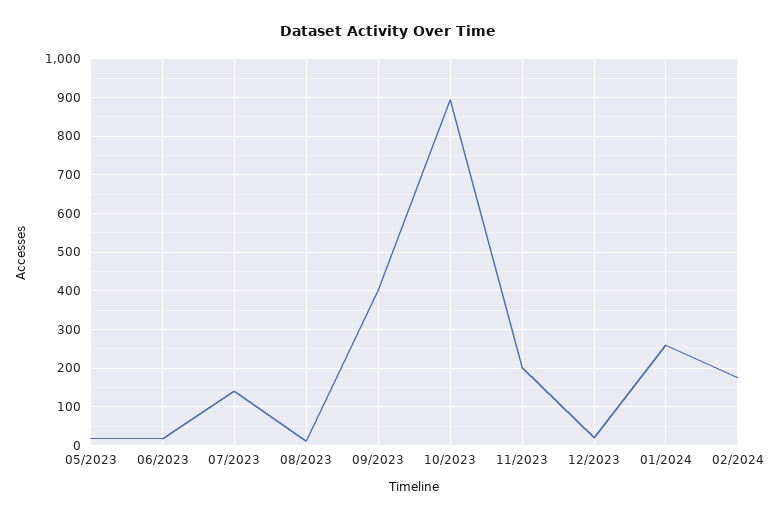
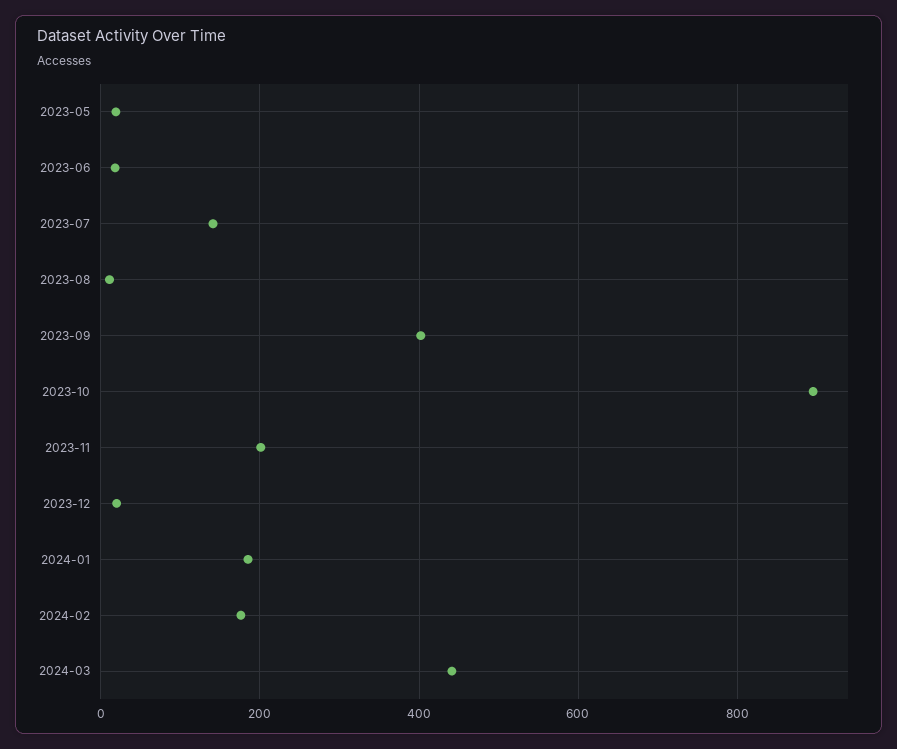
01/2024: 260 -> 180
2024-03: none -> 440

